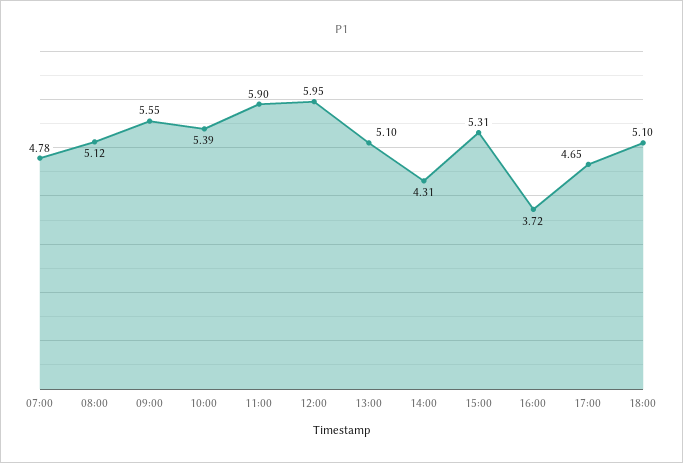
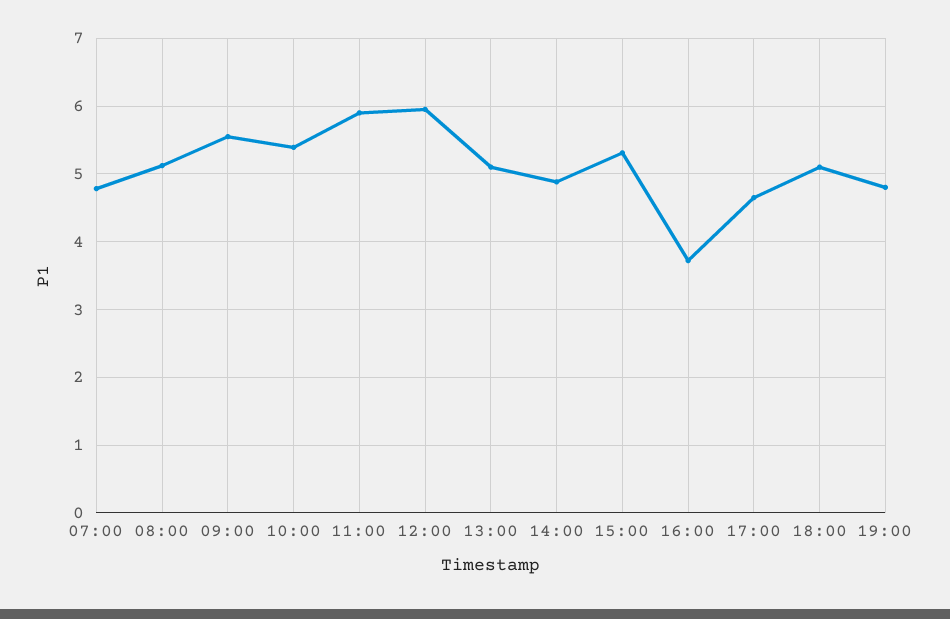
14:00: 4.31 -> 4.9
19:00: none -> 4.8

